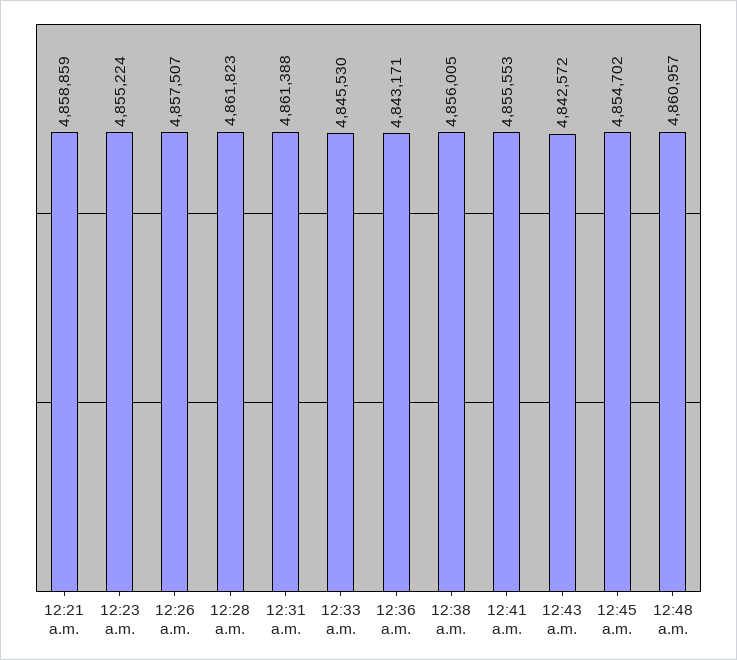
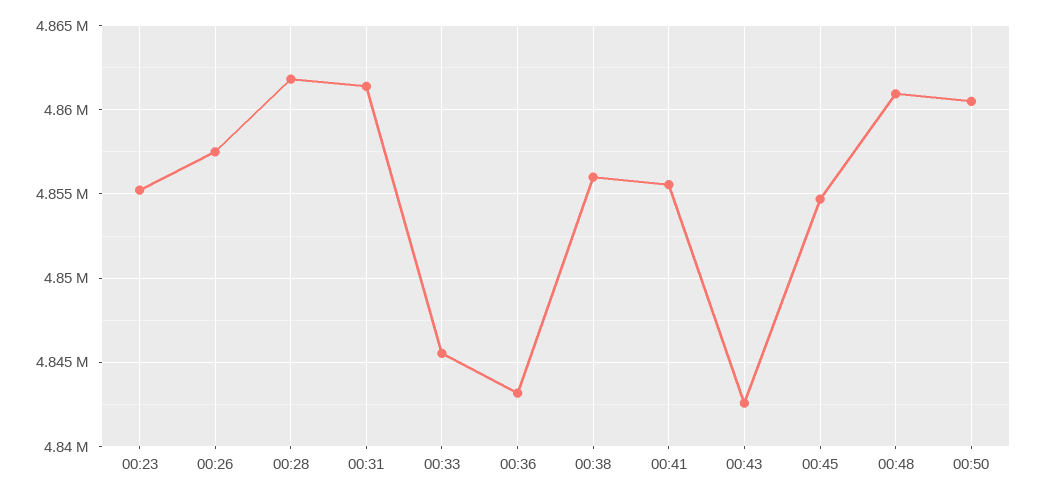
12:21 a.m.: 4858859 -> none
00:50: none -> 4860500

